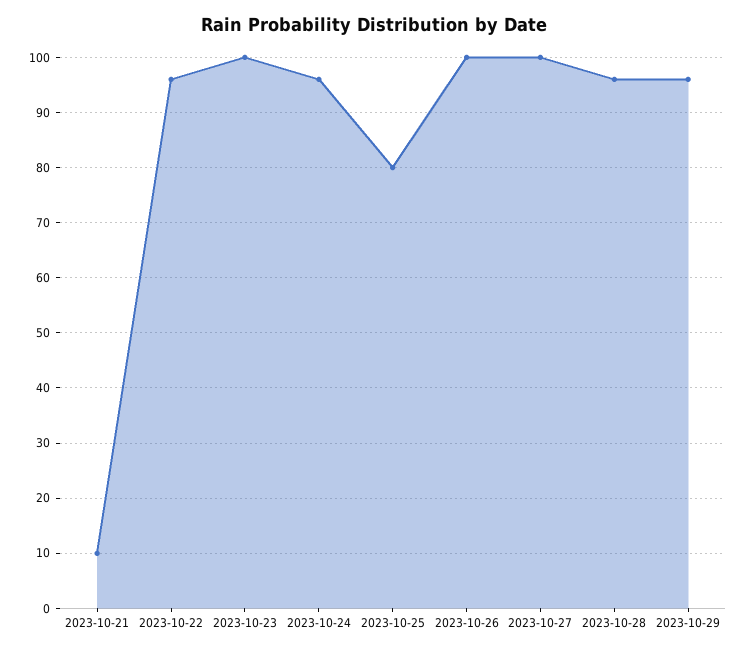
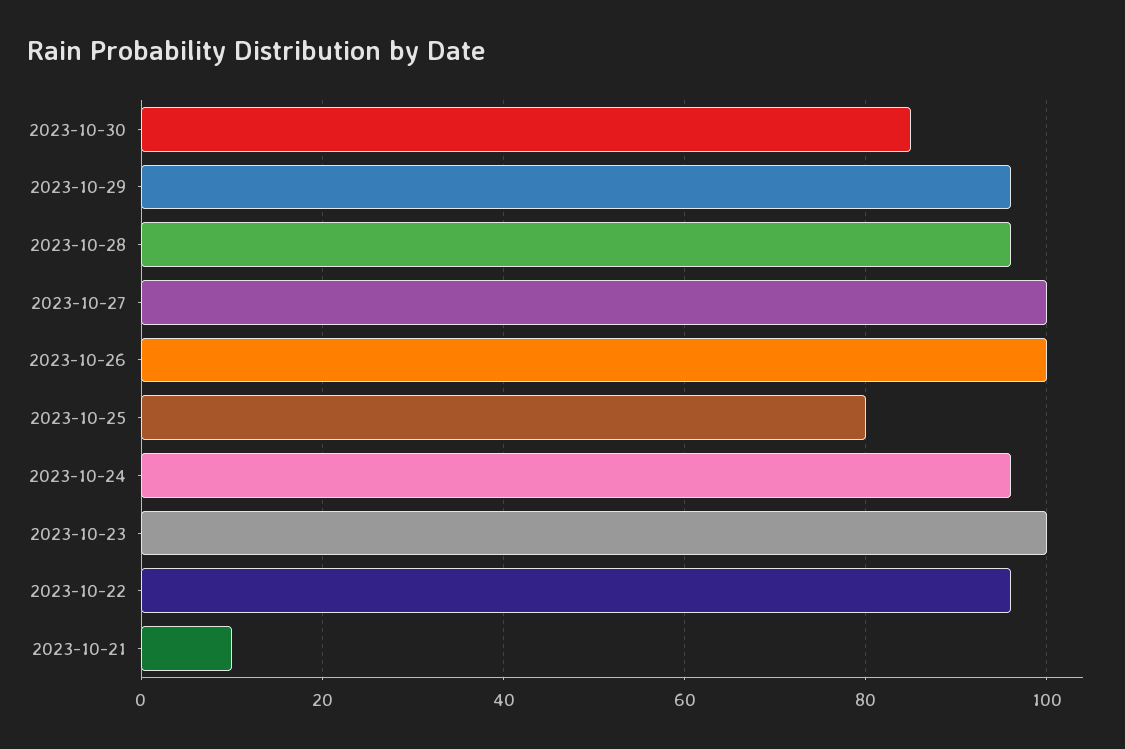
2023-10-30: none -> 85

